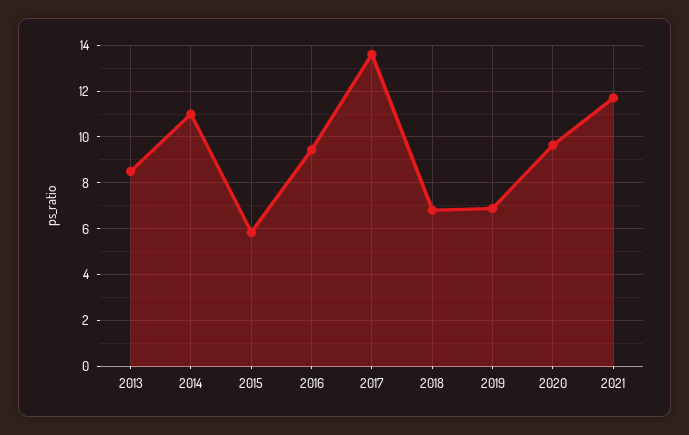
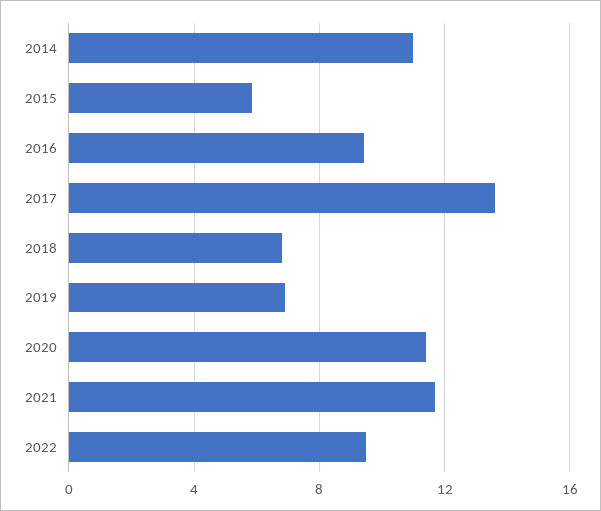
2013: 8.5 -> none
2020: 9.5 -> 11.5
2022: none -> 9.5

